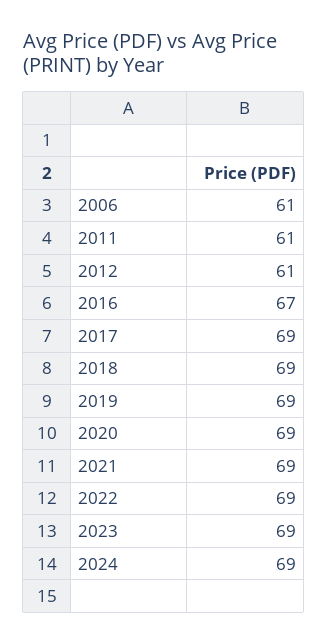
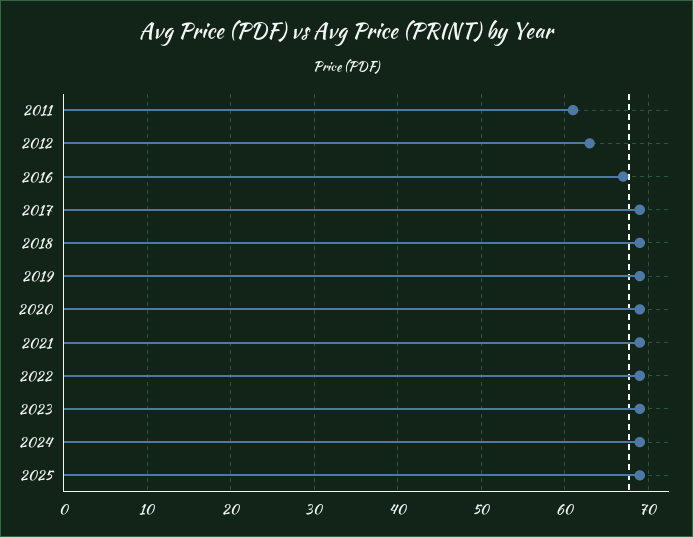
2006: 61 -> none
2012: 61 -> 63
2025: none -> 69

